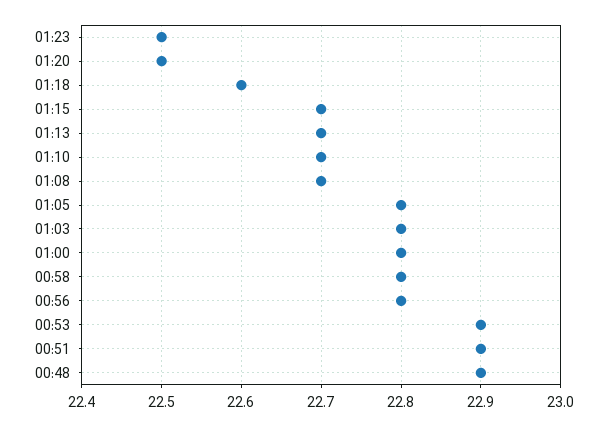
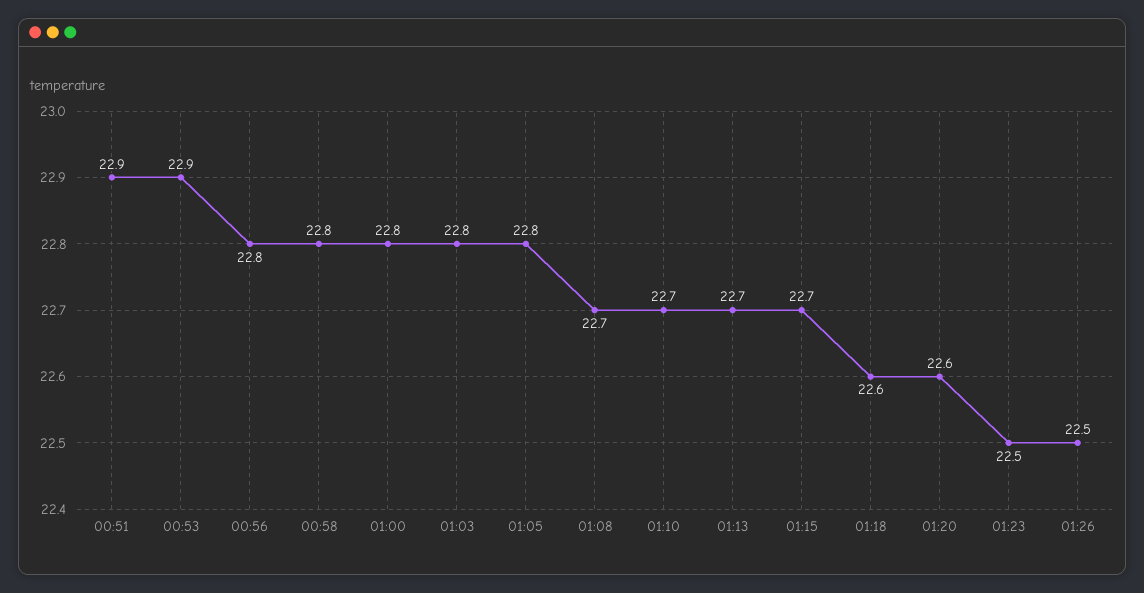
01:20: 22.5 -> 22.6
00:48: 22.9 -> none
01:26: none -> 22.5

